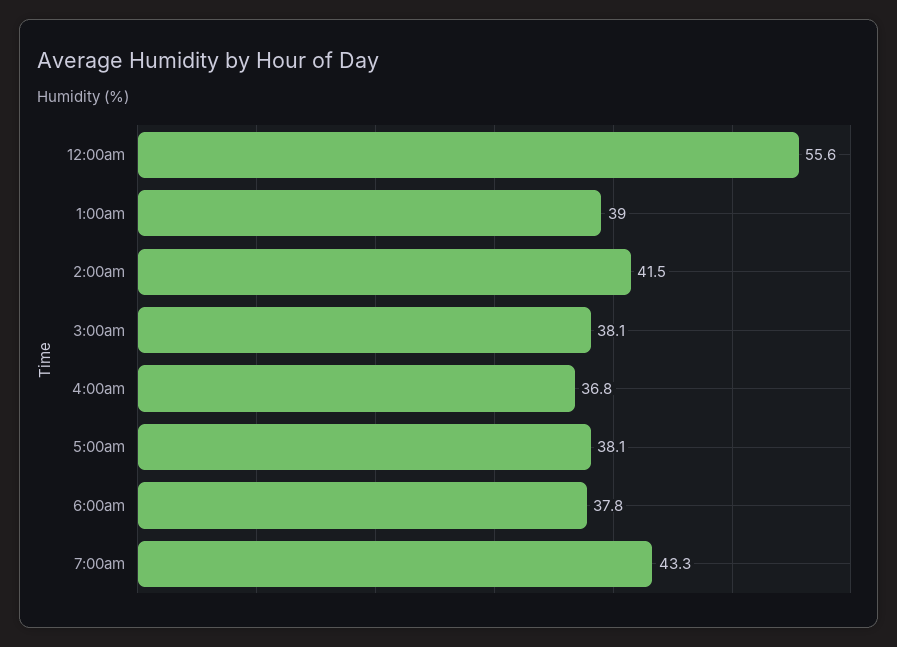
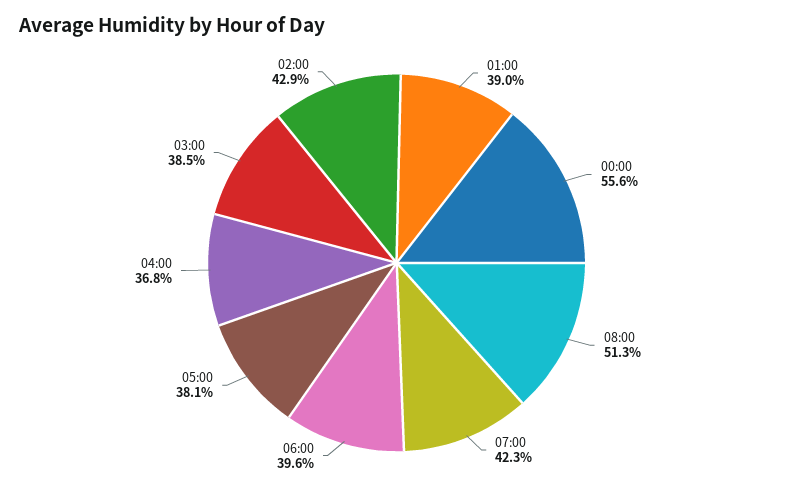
2:00am: 41.5 -> 42.9
3:00am: 38.1 -> 38.5
6:00am: 37.8 -> 39.6
7:00am: 43.3 -> 42.3
08:00: none -> 51.3

